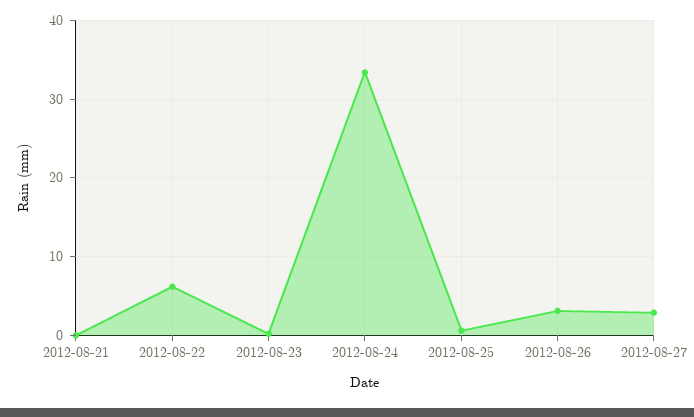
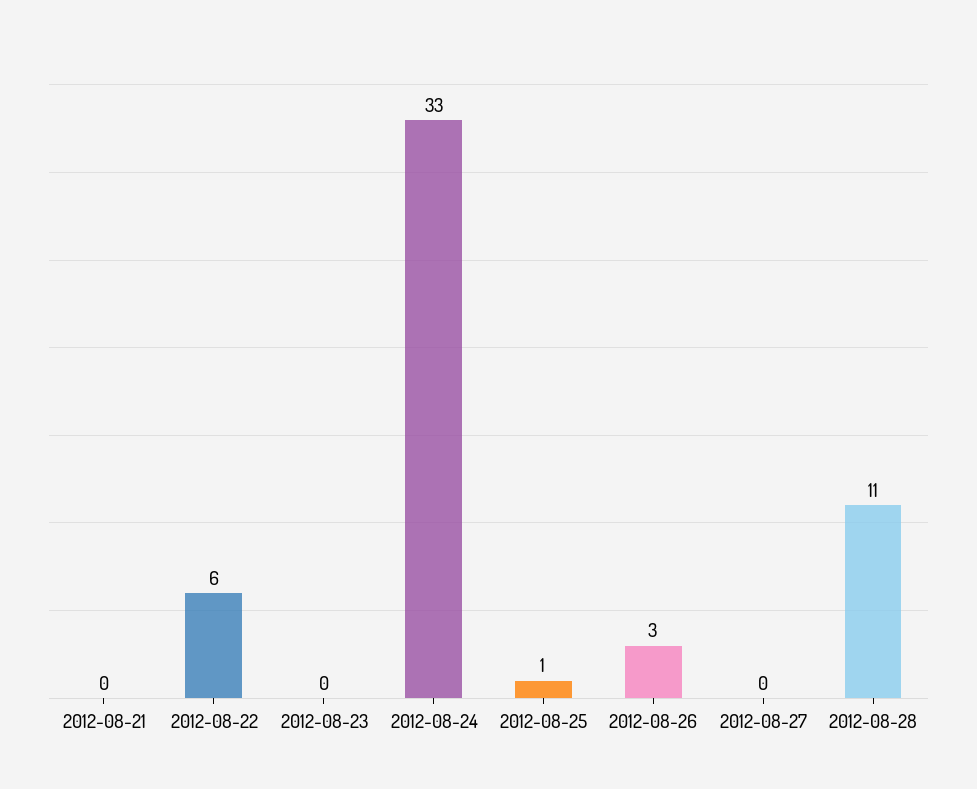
2012-08-27: 3 -> 0
2012-08-28: none -> 11

